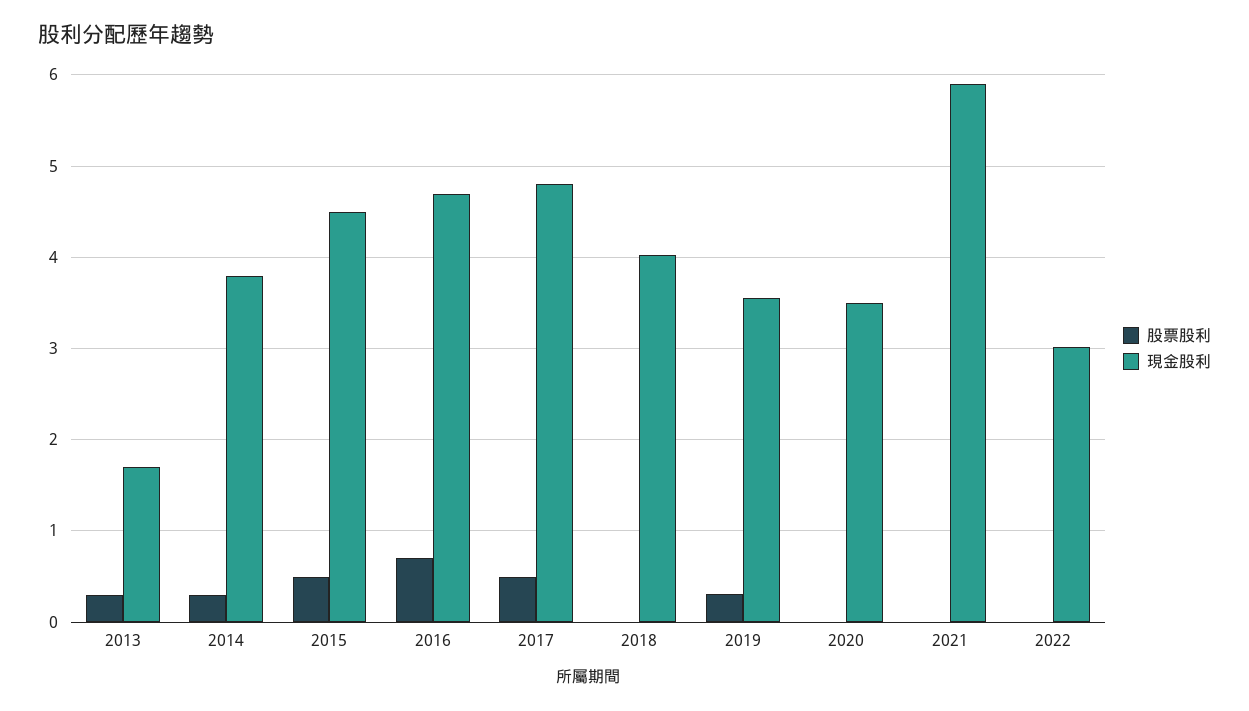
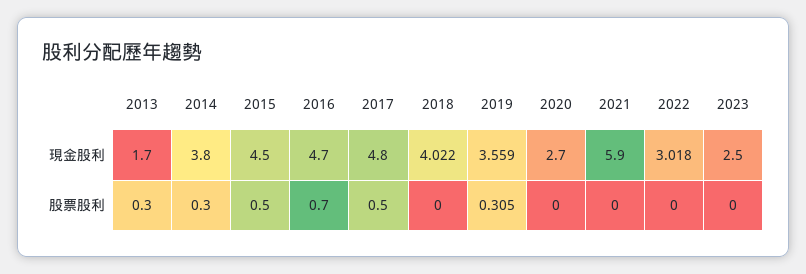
現金股利, 2020: 3.5 -> 2.7
現金股利, 2023: none -> 2.5
股票股利, 2023: none -> 0

